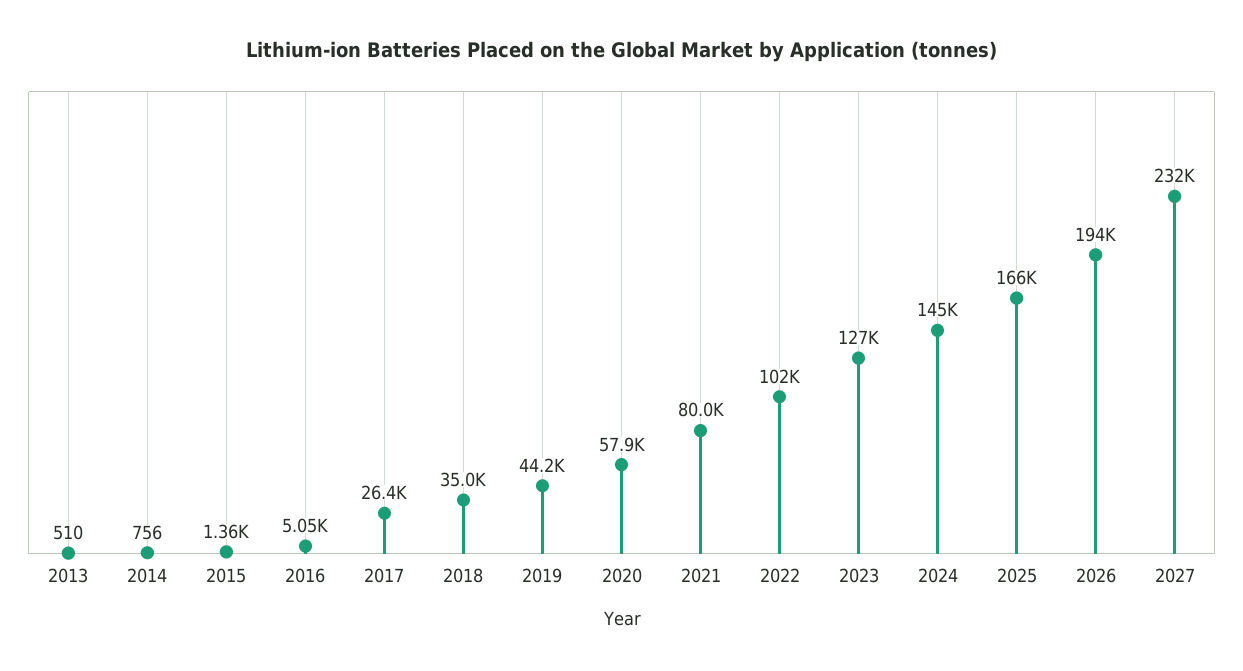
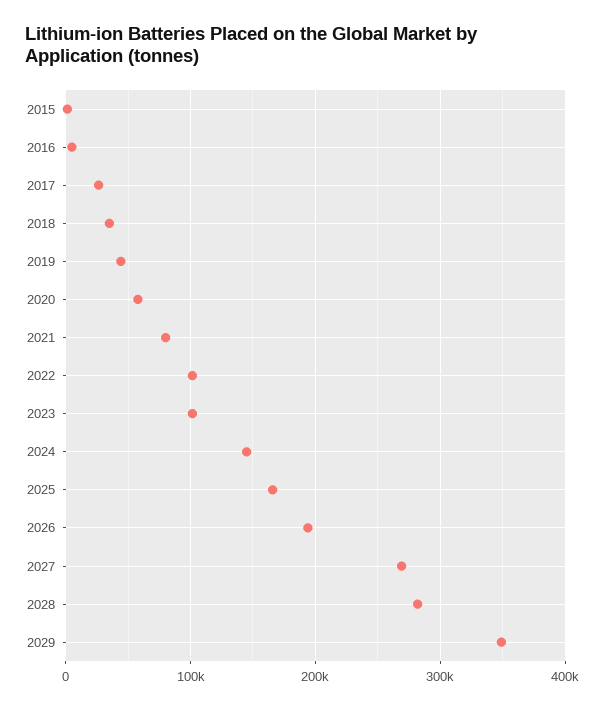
2013: 510 -> none
2014: 756 -> none
2023: 127000 -> 100000
2027: 232000 -> 270000
2028: none -> 280000
2029: none -> 350000

